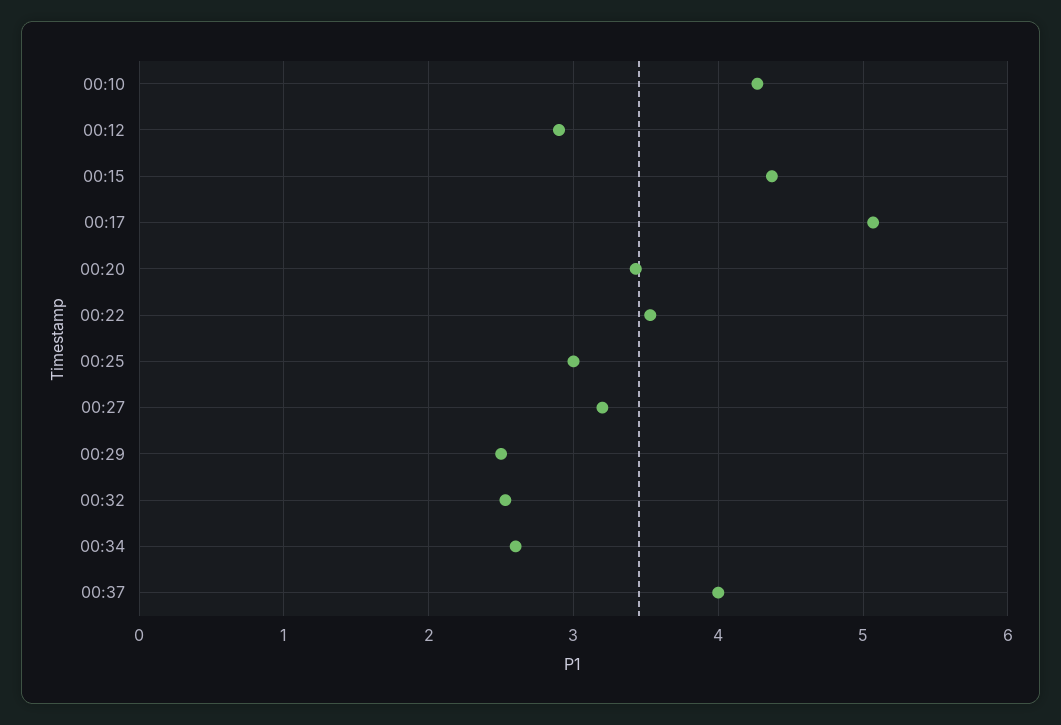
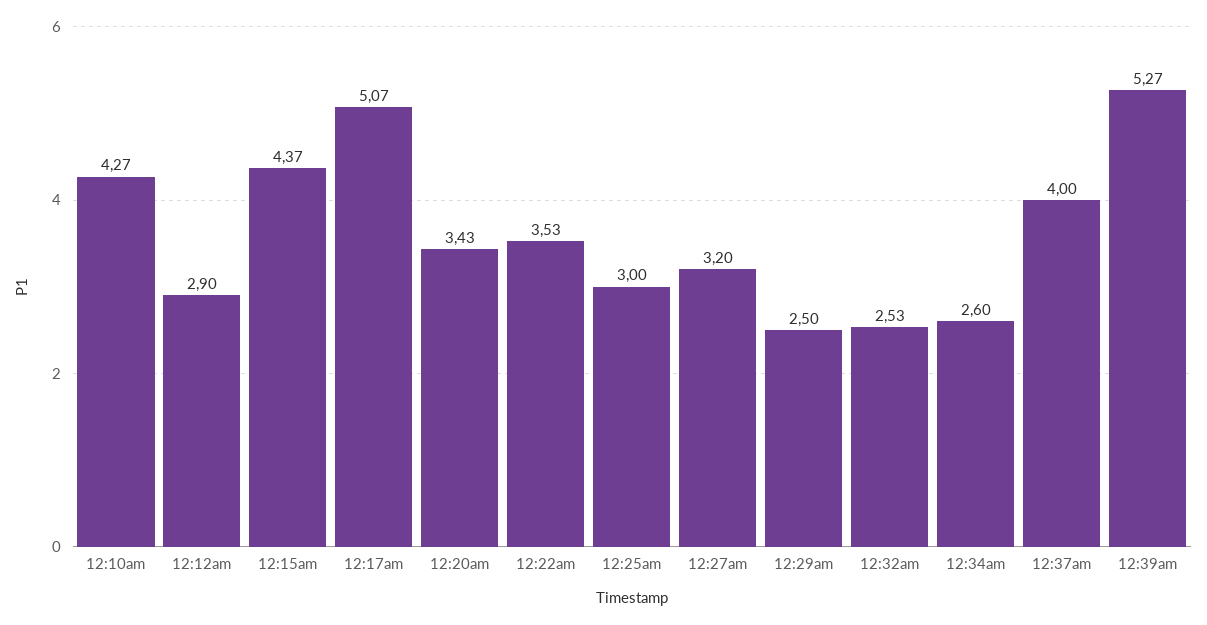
12:39am: none -> 5.27

